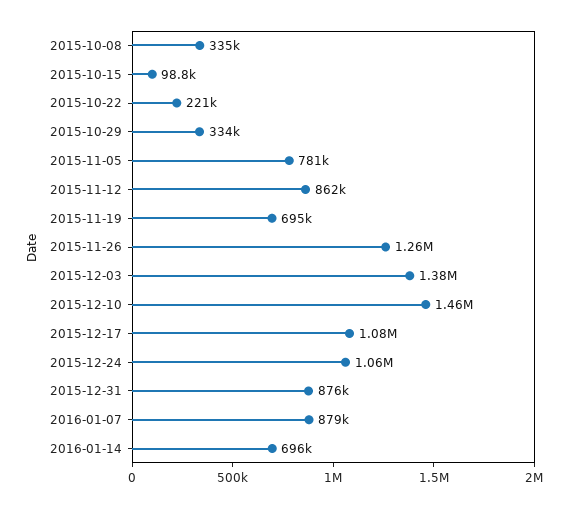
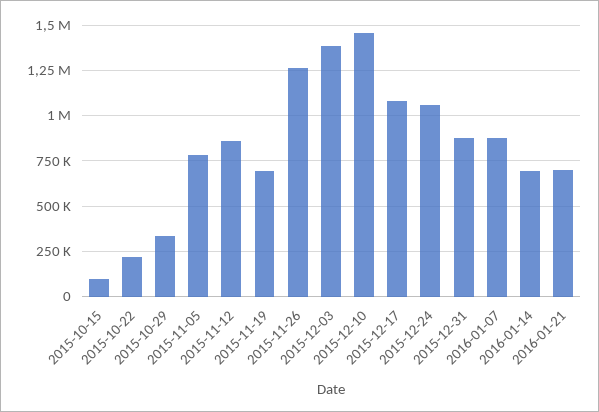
2015-10-08: 335000 -> none
2016-01-21: none -> 700000

